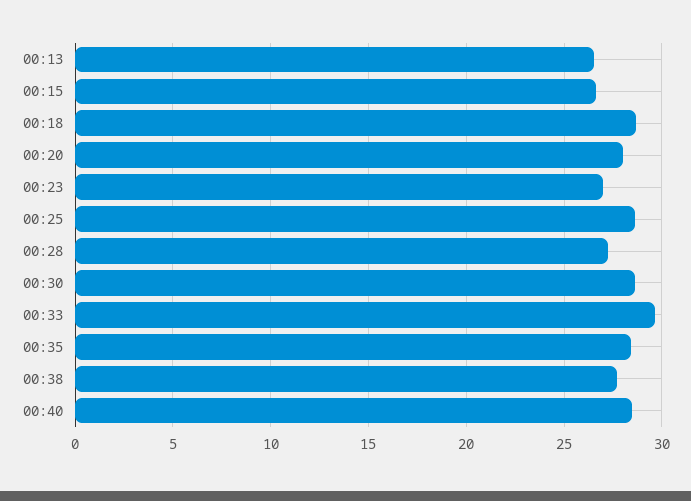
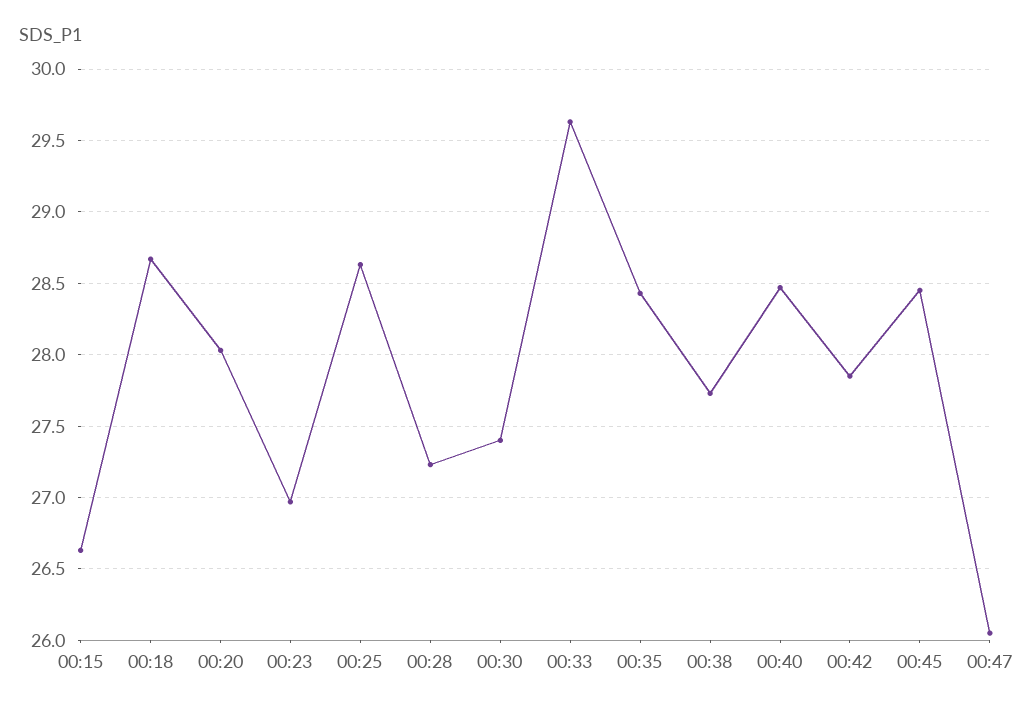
00:13: 26.5 -> none
00:30: 28.5 -> 27.4
00:42: none -> 27.85
00:45: none -> 28.45
00:47: none -> 26.05

